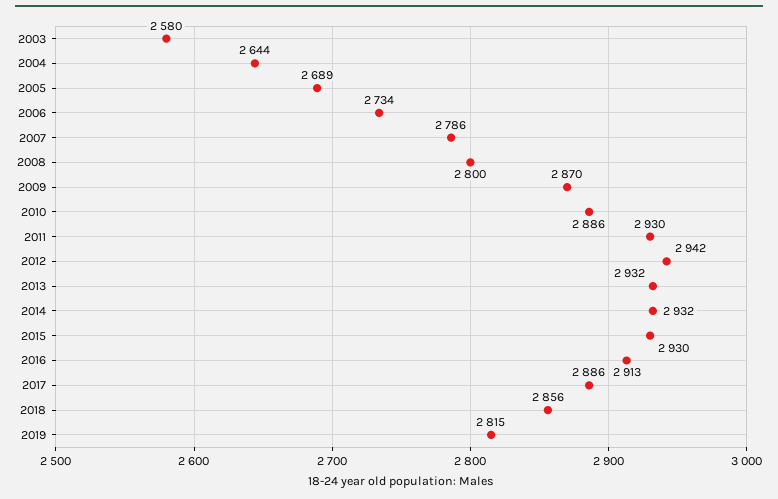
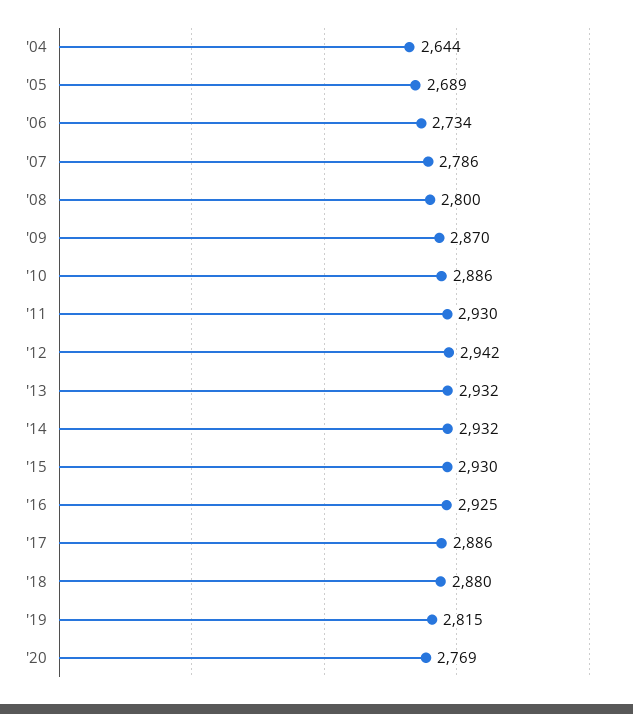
2003: 2580 -> none
2016: 2913 -> 2925
2018: 2856 -> 2880
'20: none -> 2769

